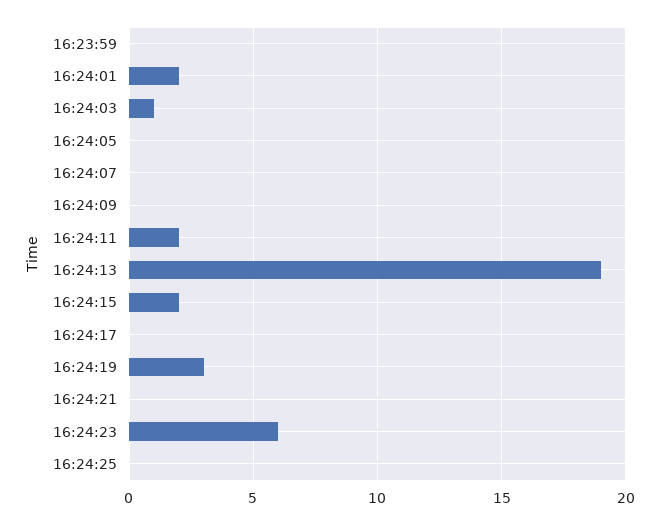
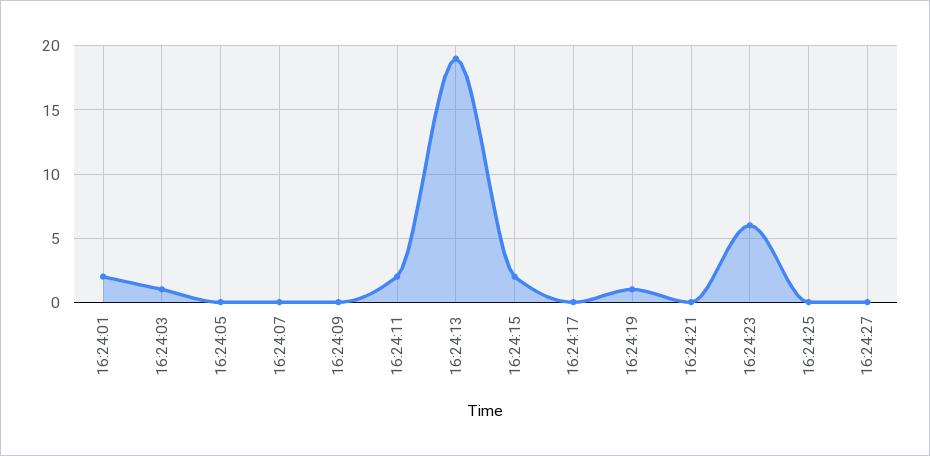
16:23:59: 0 -> none
16:24:19: 3 -> 1
16:24:27: none -> 0

